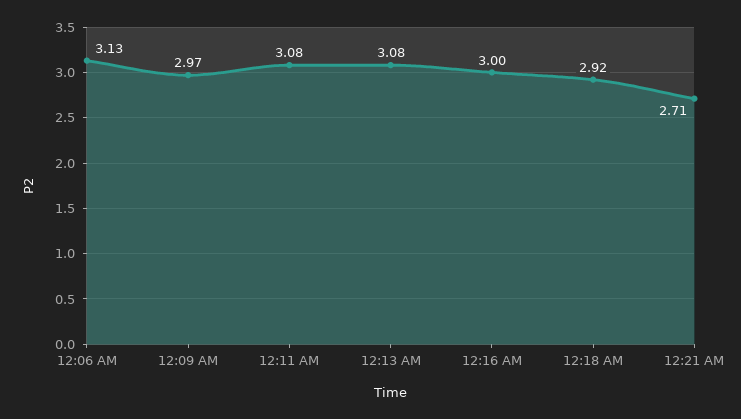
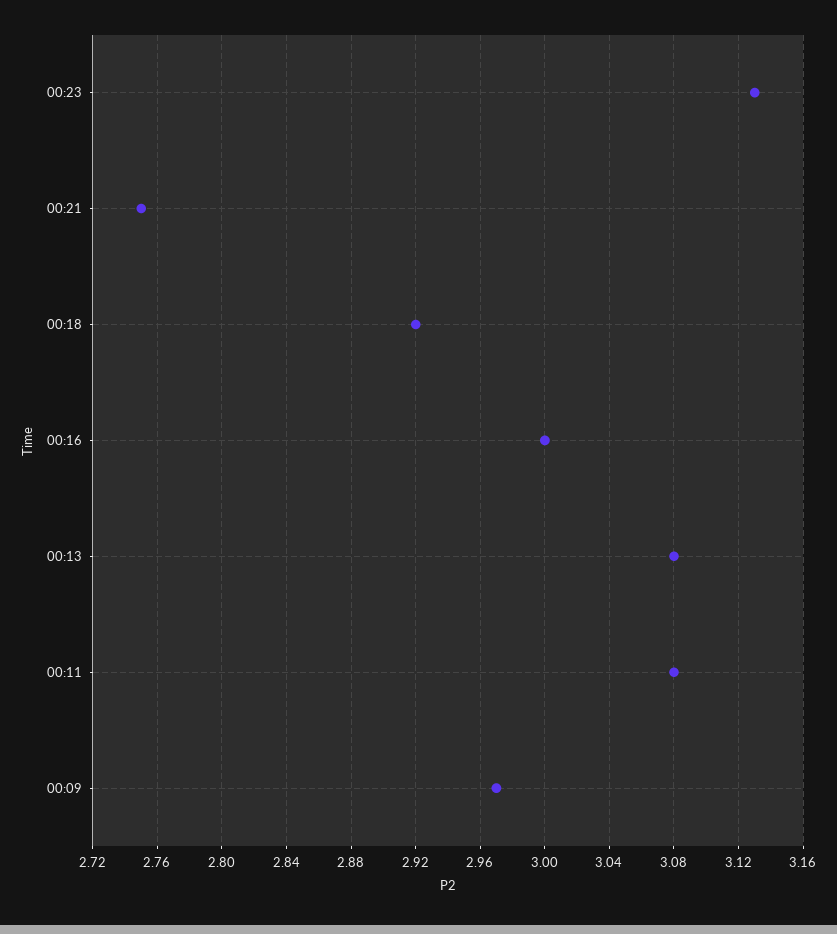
12:06 AM: 3.13 -> none
12:21 AM: 2.71 -> 2.75
00:23: none -> 3.13

